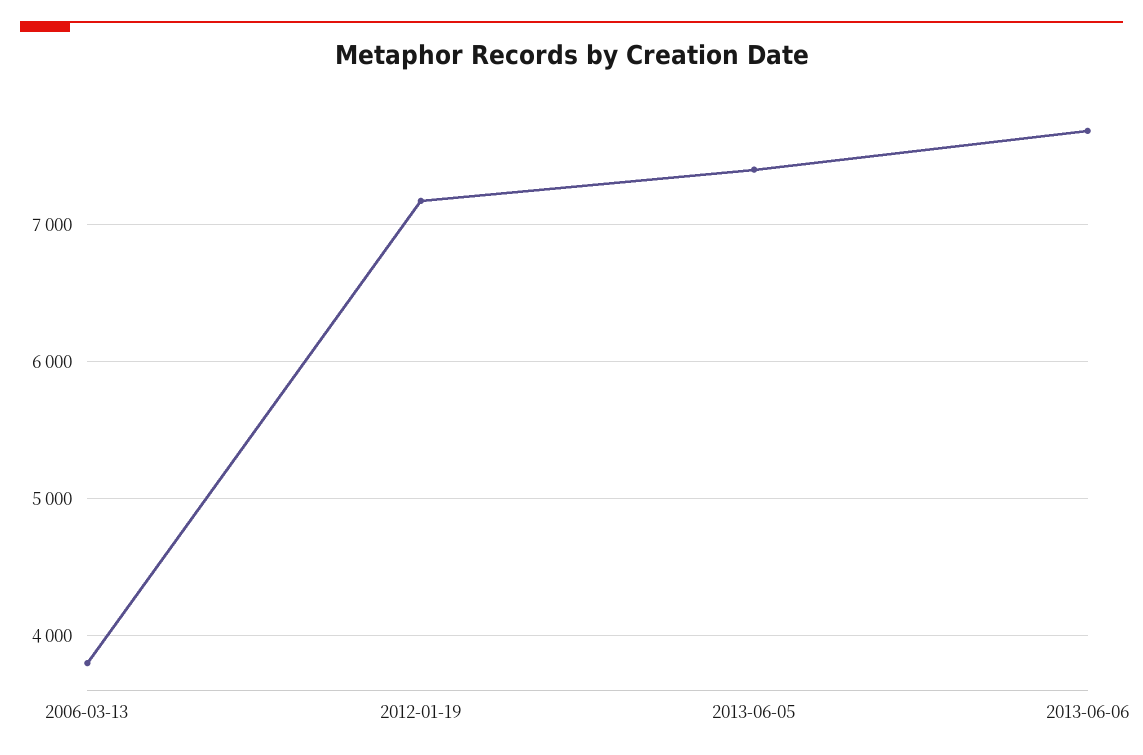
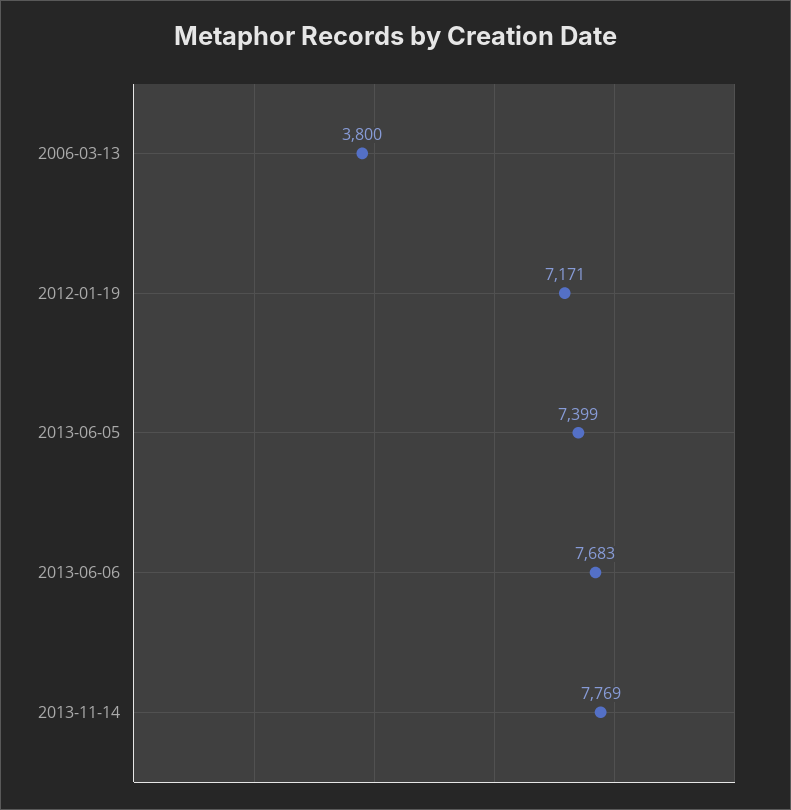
2013-11-14: none -> 7769

